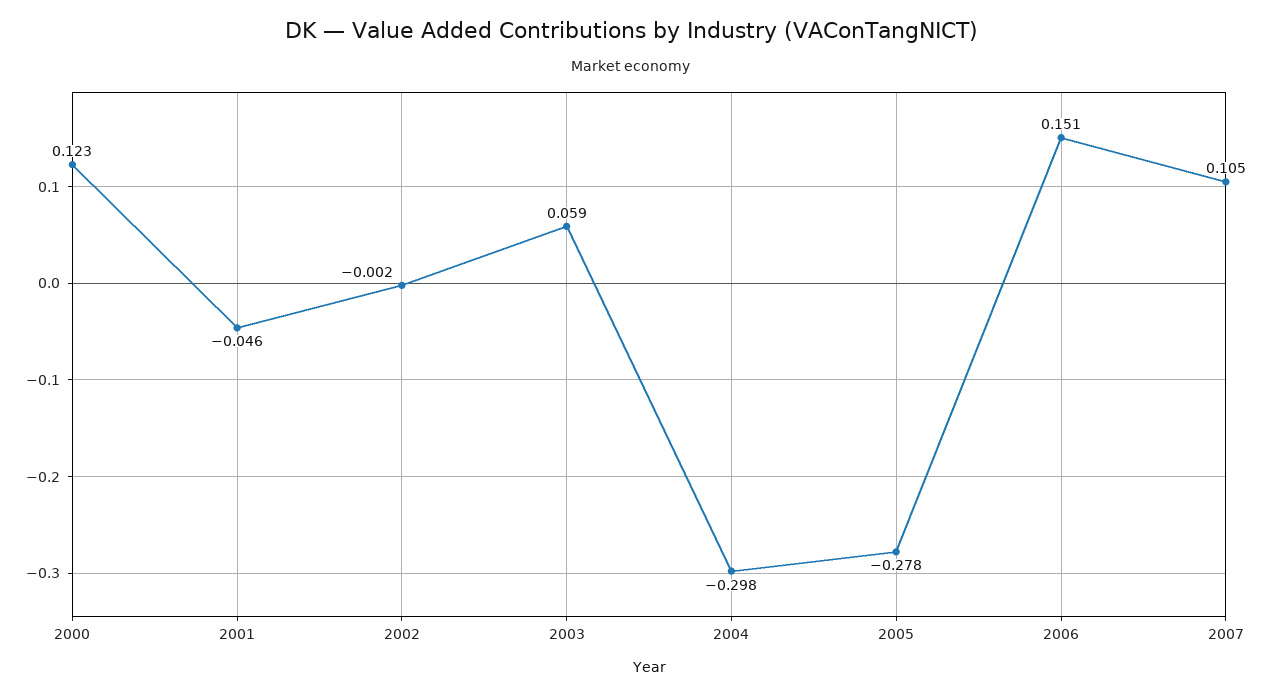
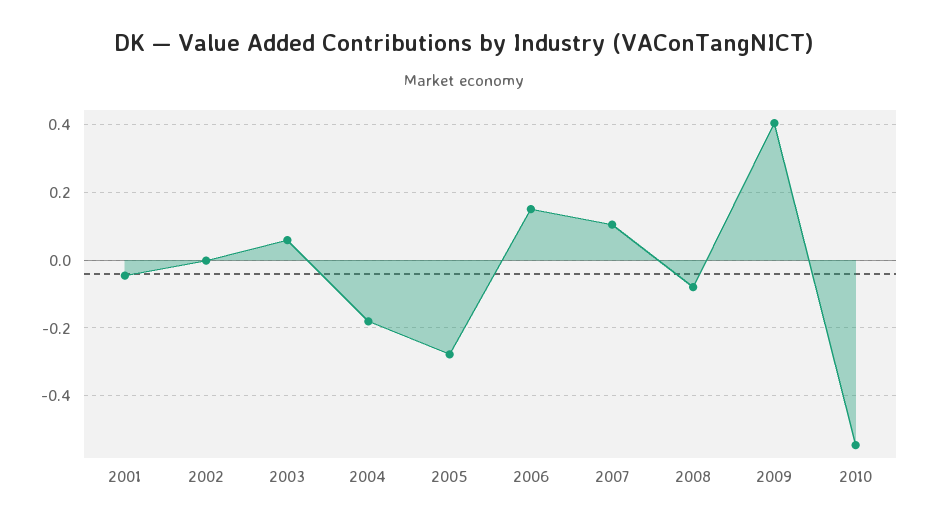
2000: 0.123 -> none
2004: -0.298 -> -0.18
2008: none -> -0.08
2009: none -> 0.4
2010: none -> -0.54

